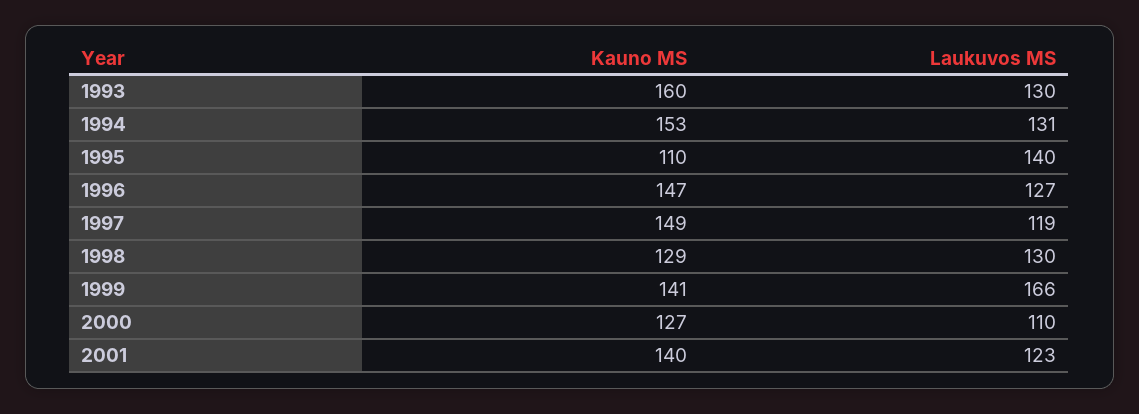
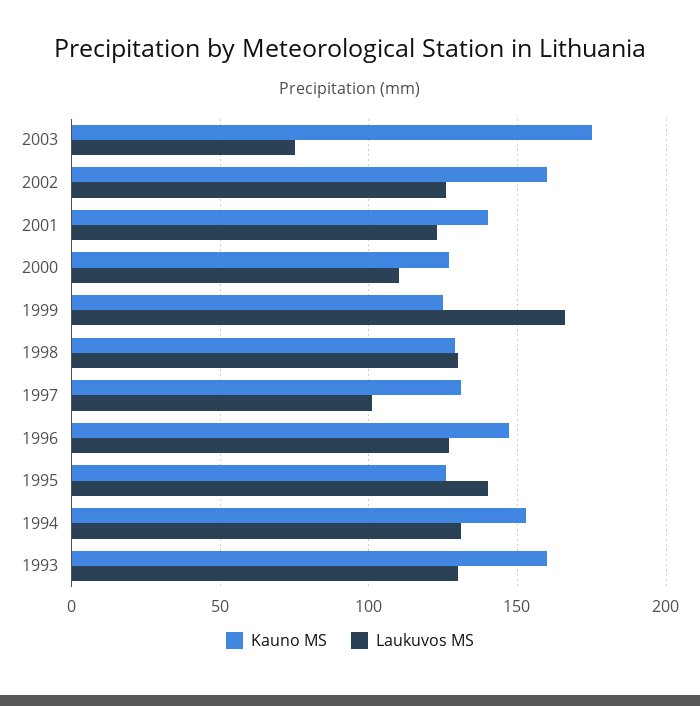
Kauno MS, 1995: 110 -> 125
Kauno MS, 1997: 149 -> 130
Laukuvos MS, 1997: 119 -> 100
Kauno MS, 1999: 141 -> 125
Kauno MS, 2003: none -> 175
Laukuvos MS, 2003: none -> 75
Kauno MS, 2002: none -> 160
Laukuvos MS, 2002: none -> 125

